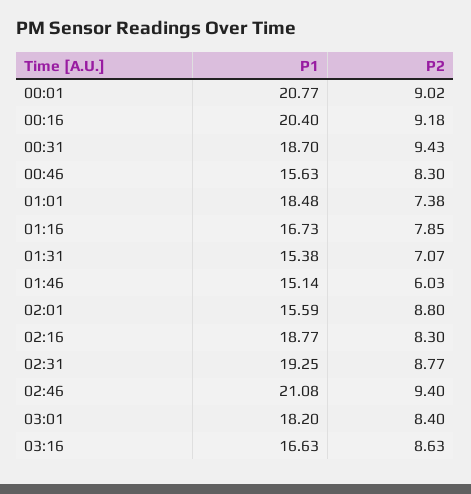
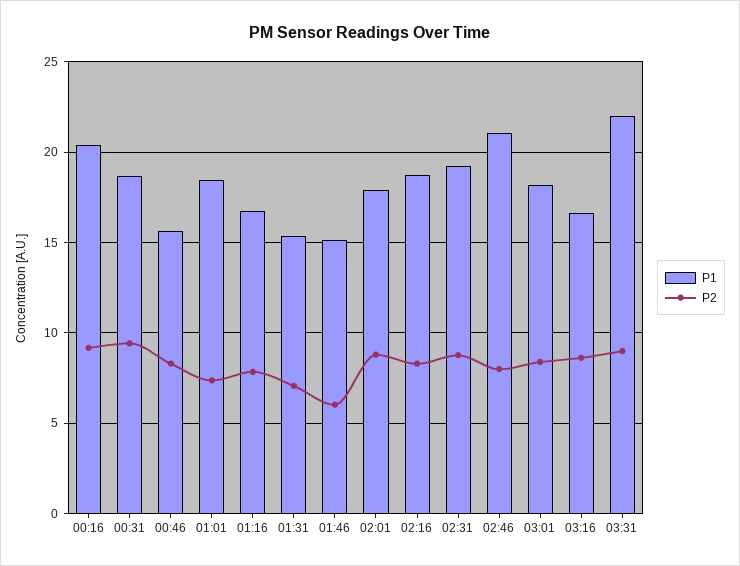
P1, 00:01: 20.77 -> none
P2, 00:01: 9.02 -> none
P1, 02:01: 15.59 -> 18
P2, 02:46: 9.4 -> 8
P1, 03:31: none -> 22
P2, 03:31: none -> 9

